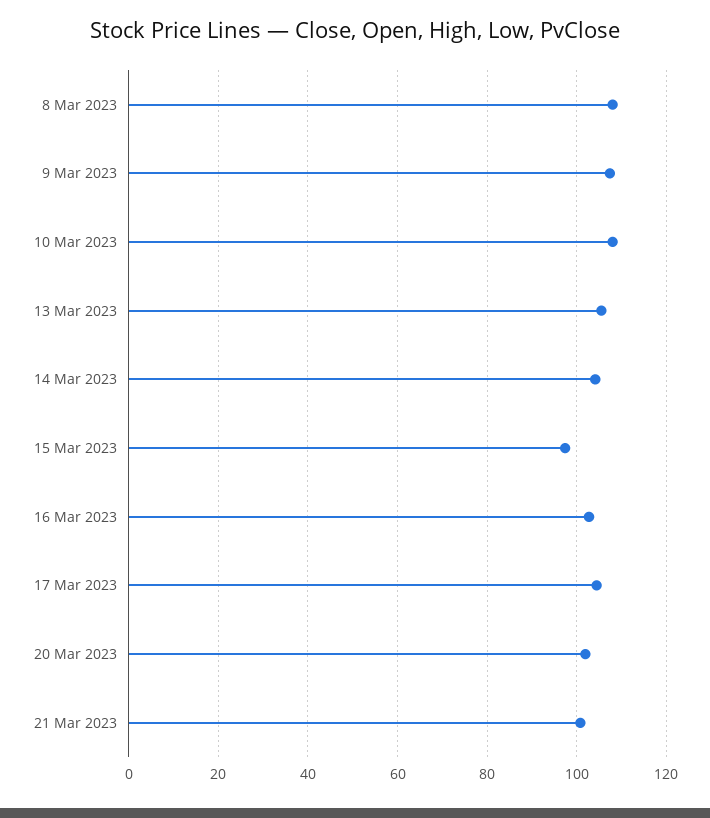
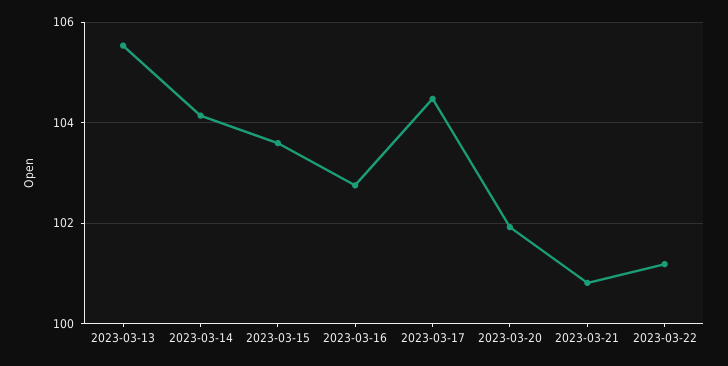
8 Mar 2023: 108 -> none
9 Mar 2023: 108 -> none
10 Mar 2023: 108 -> none
15 Mar 2023: 98 -> 103.6
2023-03-22: none -> 101.2

